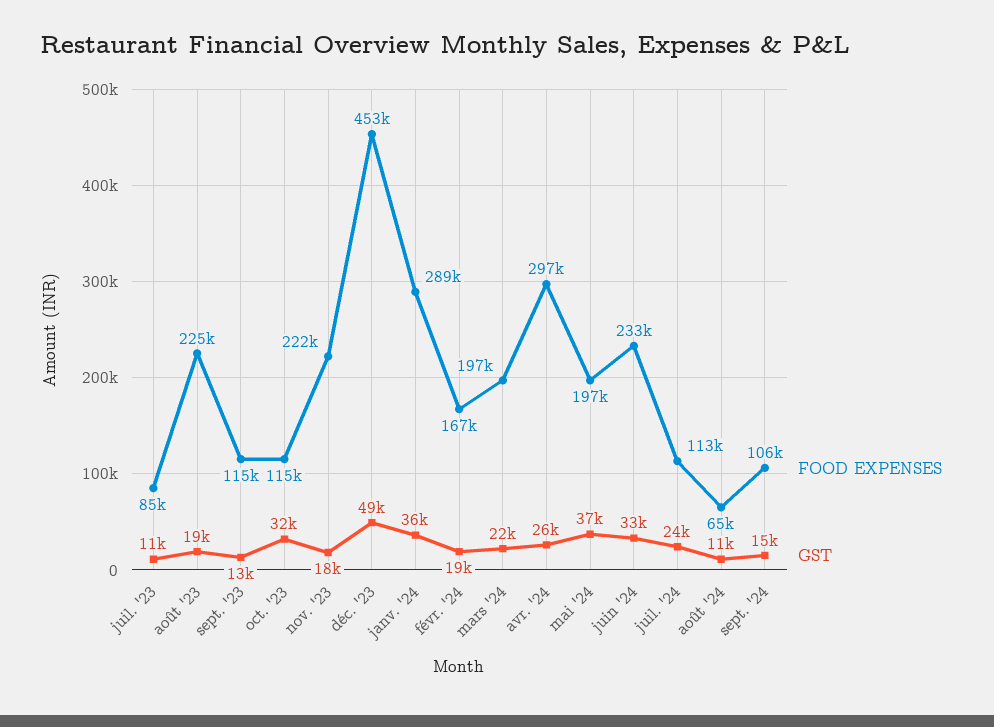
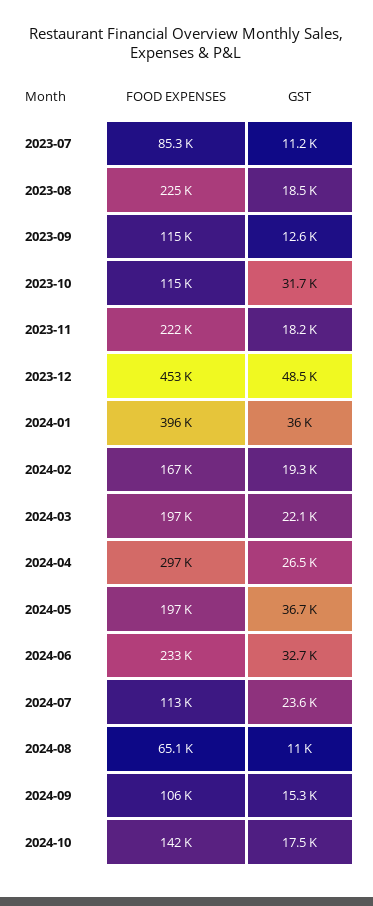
FOOD EXPENSES, janv. '24: 289000 -> 396000
FOOD EXPENSES, 2024-10: none -> 142000
GST, 2024-10: none -> 17500

